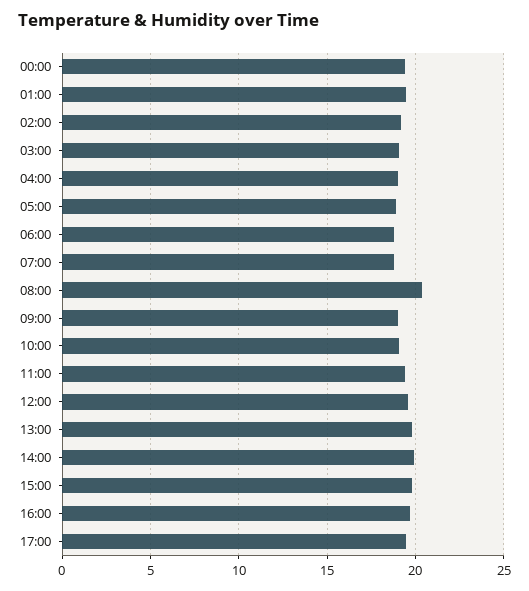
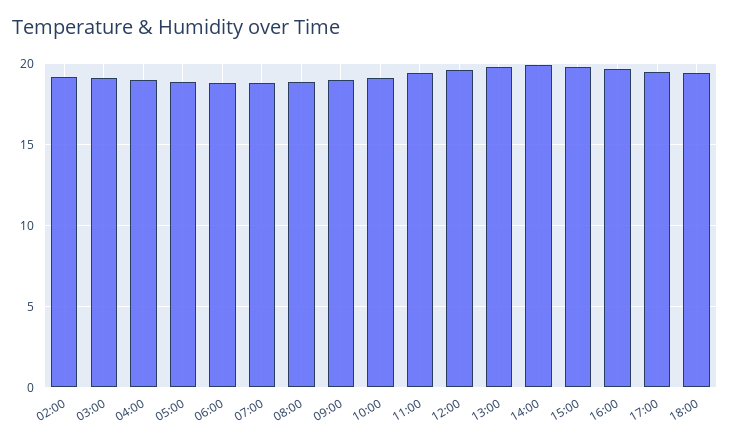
00:00: 19.5 -> none
01:00: 19.5 -> none
08:00: 20.5 -> 19
18:00: none -> 19.5

